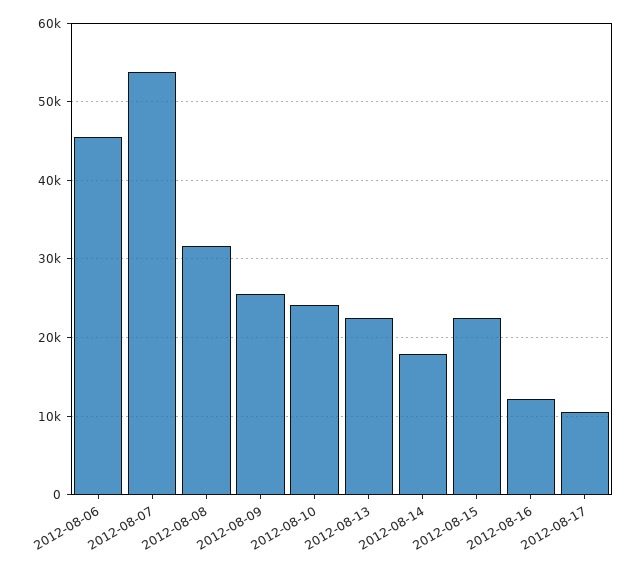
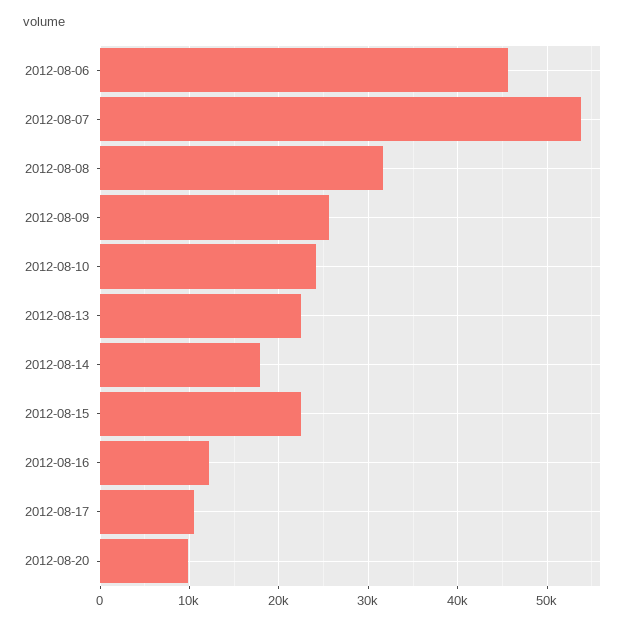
2012-08-20: none -> 10000

